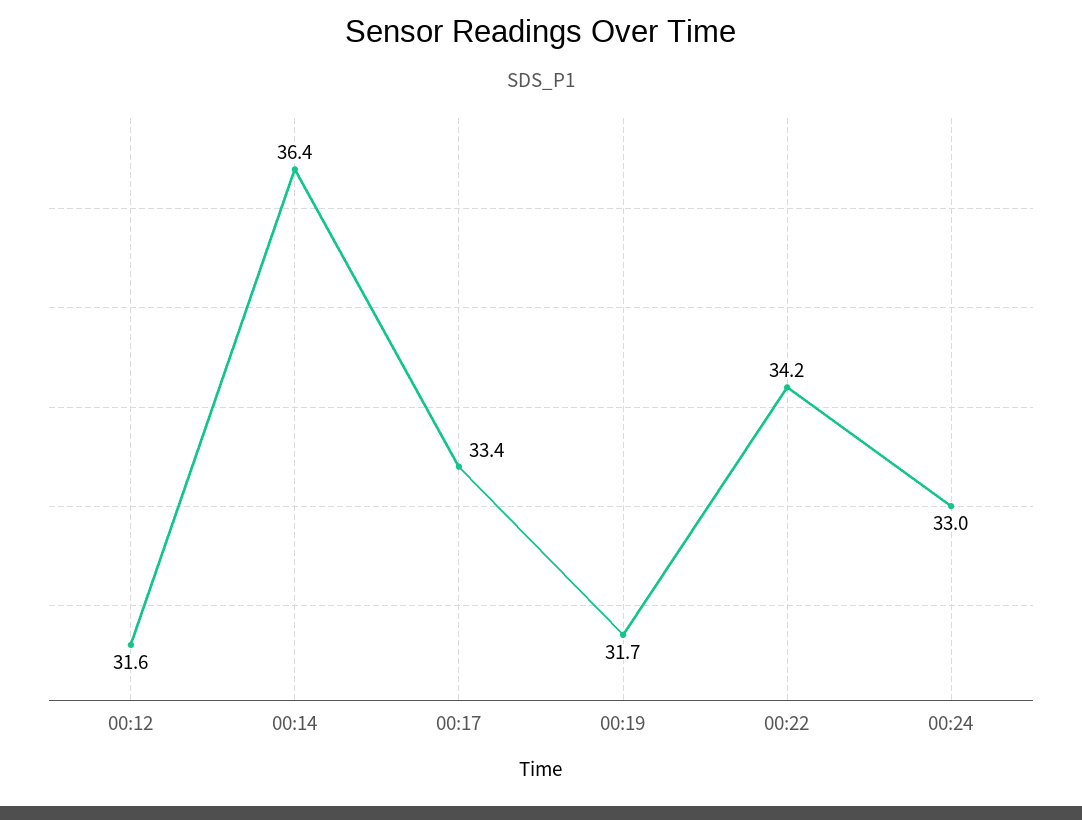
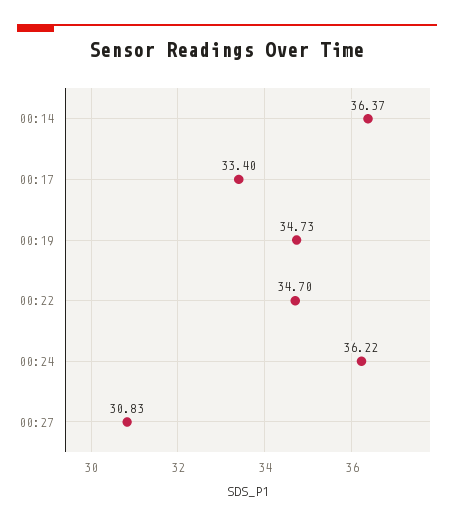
00:12: 31.6 -> none
00:19: 31.7 -> 34.73
00:22: 34.2 -> 34.7
00:24: 33 -> 36.22
00:27: none -> 30.83

